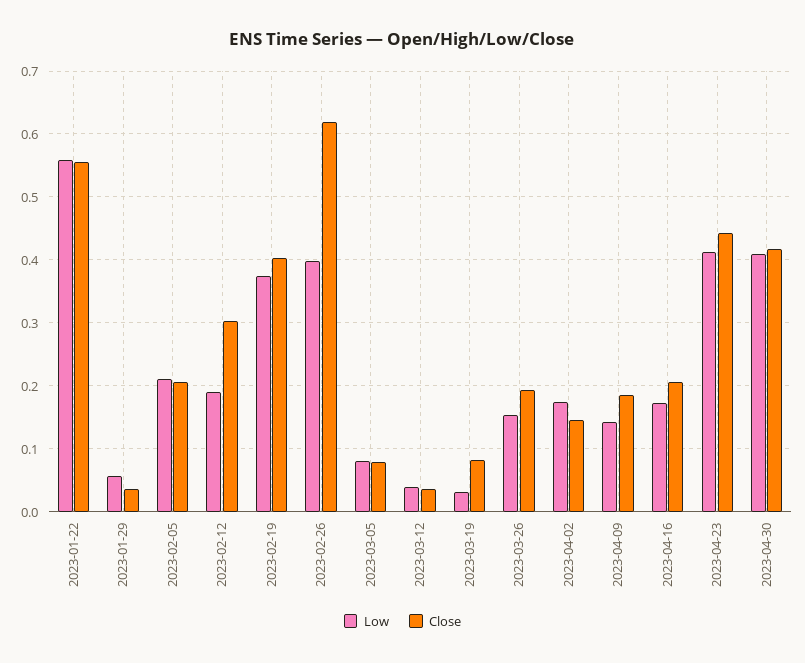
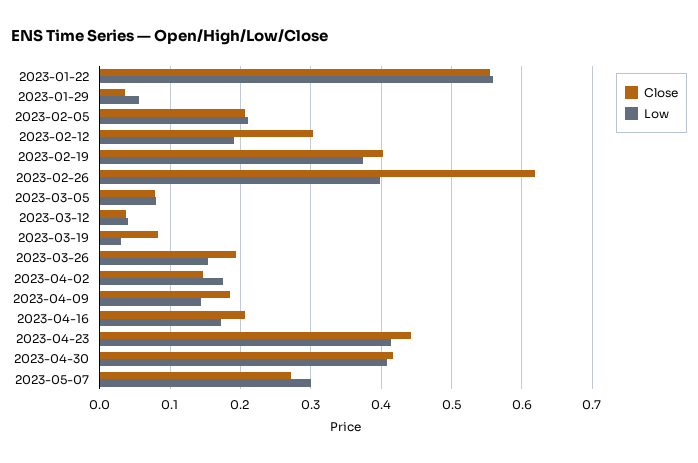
Close, 2023-05-07: none -> 0.27
Low, 2023-05-07: none -> 0.3

